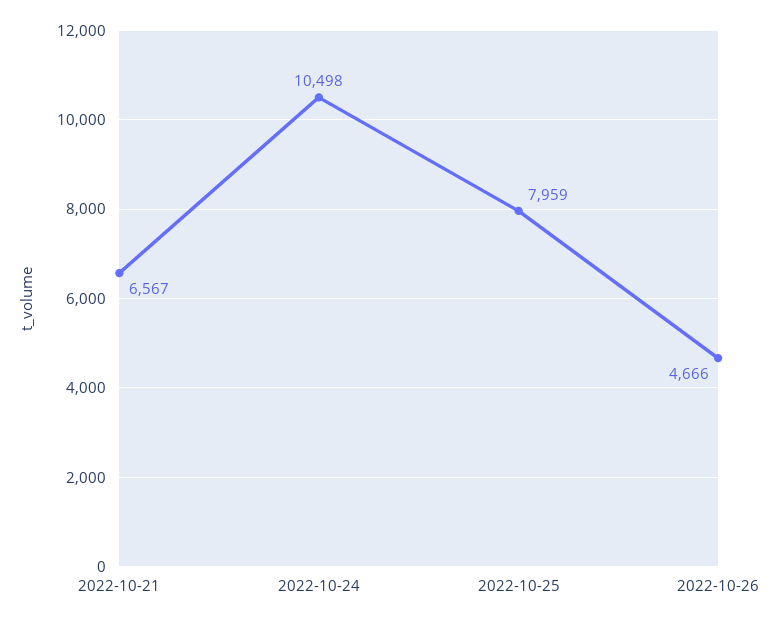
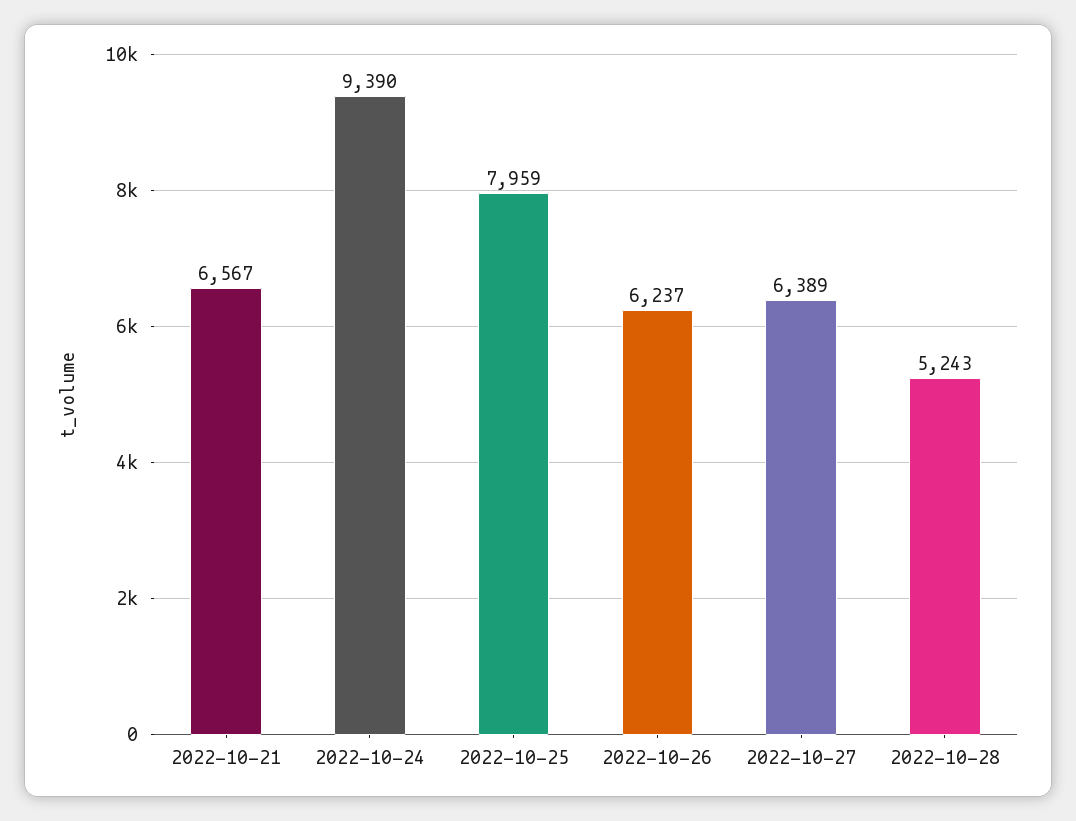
2022-10-24: 10498 -> 9390
2022-10-26: 4666 -> 6237
2022-10-27: none -> 6389
2022-10-28: none -> 5243

